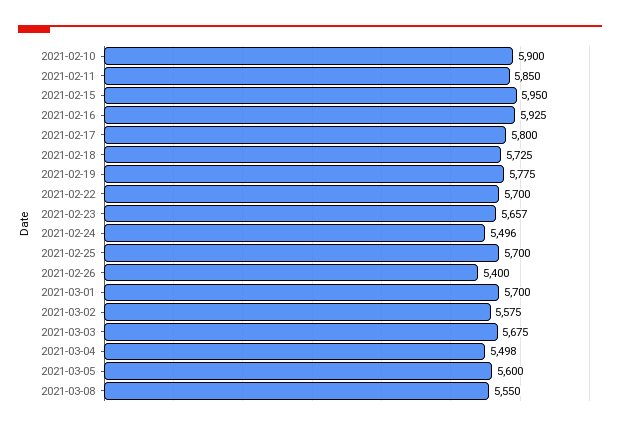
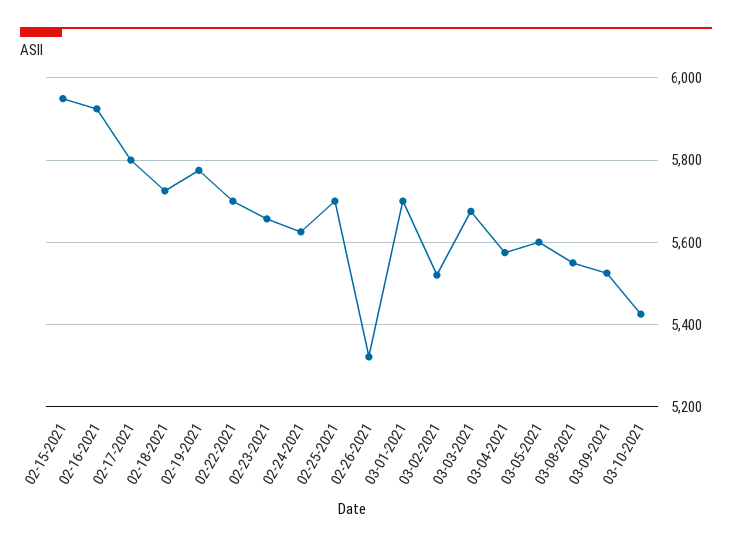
2021-02-10: 5900 -> none
2021-02-11: 5850 -> none
2021-02-24: 5496 -> 5620
2021-02-26: 5400 -> 5320
2021-03-02: 5575 -> 5520
2021-03-04: 5498 -> 5580
03-09-2021: none -> 5520
03-10-2021: none -> 5420

